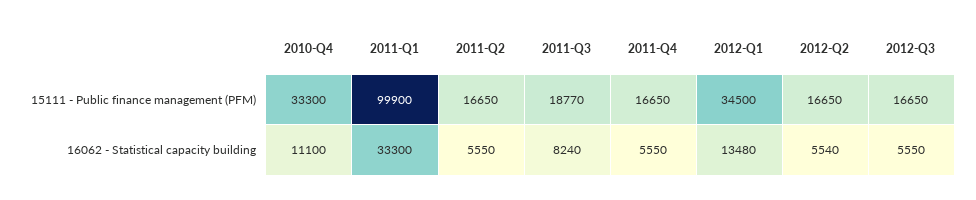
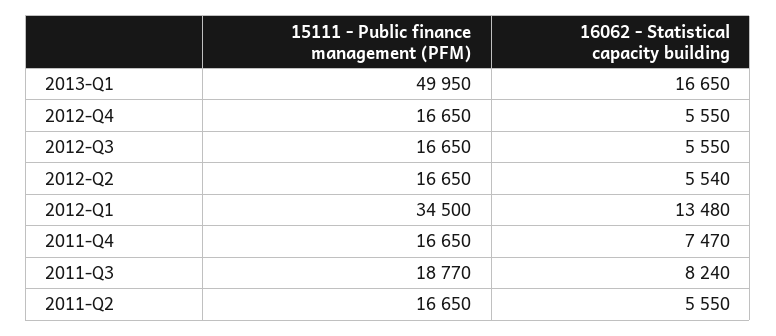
2010-Q4, 15111 - Public finance management (PFM): 33300 -> none
2011-Q1, 15111 - Public finance management (PFM): 99900 -> none
2010-Q4, 16062 - Statistical capacity building: 11100 -> none
2011-Q1, 16062 - Statistical capacity building: 33300 -> none
2011-Q4, 16062 - Statistical capacity building: 5550 -> 7470
2013-Q1, 15111 - Public finance management (PFM): none -> 49950
2013-Q1, 16062 - Statistical capacity building: none -> 16650
2012-Q4, 15111 - Public finance management (PFM): none -> 16650
2012-Q4, 16062 - Statistical capacity building: none -> 5550

